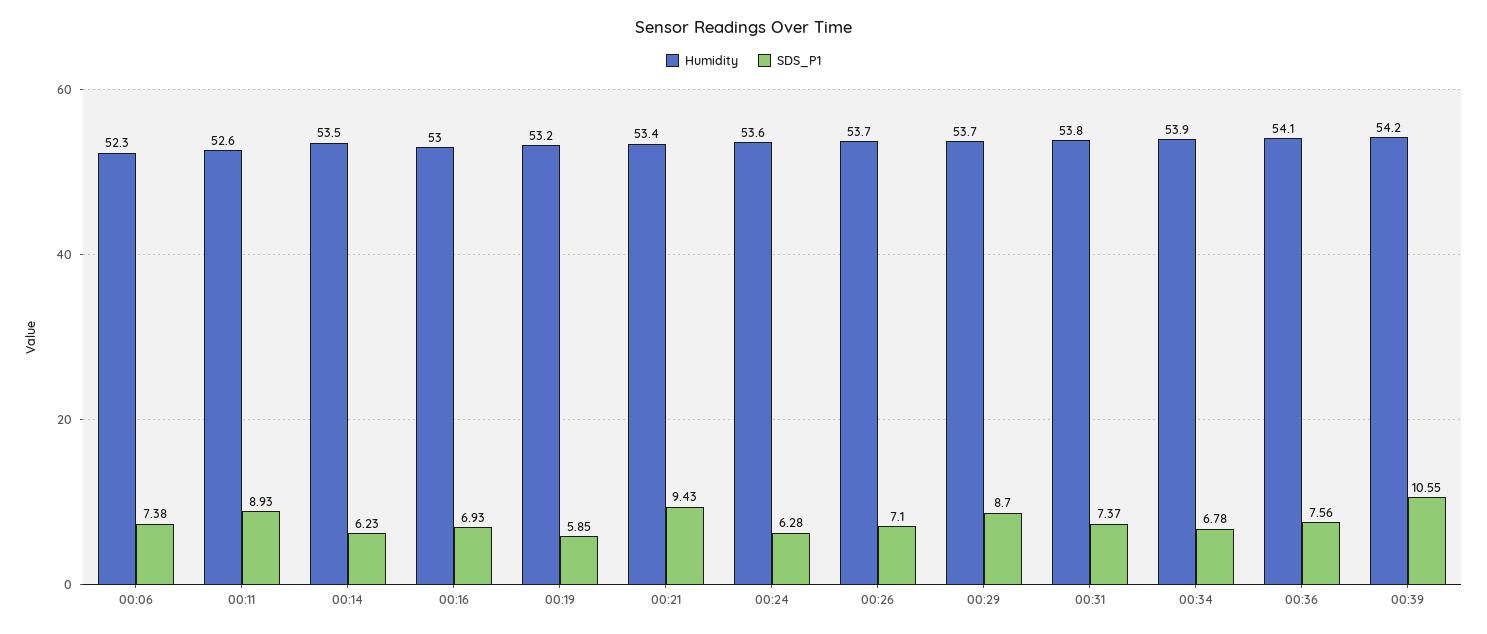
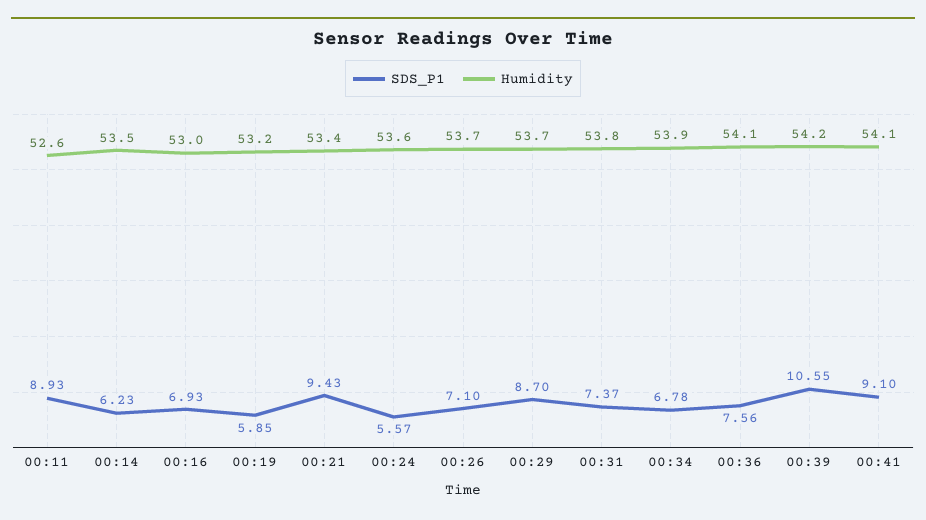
Humidity, 00:06: 52.3 -> none
SDS_P1, 00:06: 7.38 -> none
SDS_P1, 00:24: 6.28 -> 5.57
SDS_P1, 00:41: none -> 9.1
Humidity, 00:41: none -> 54.1

